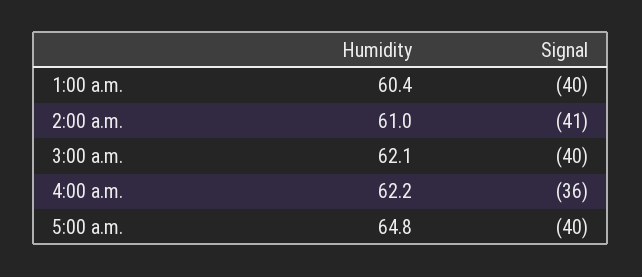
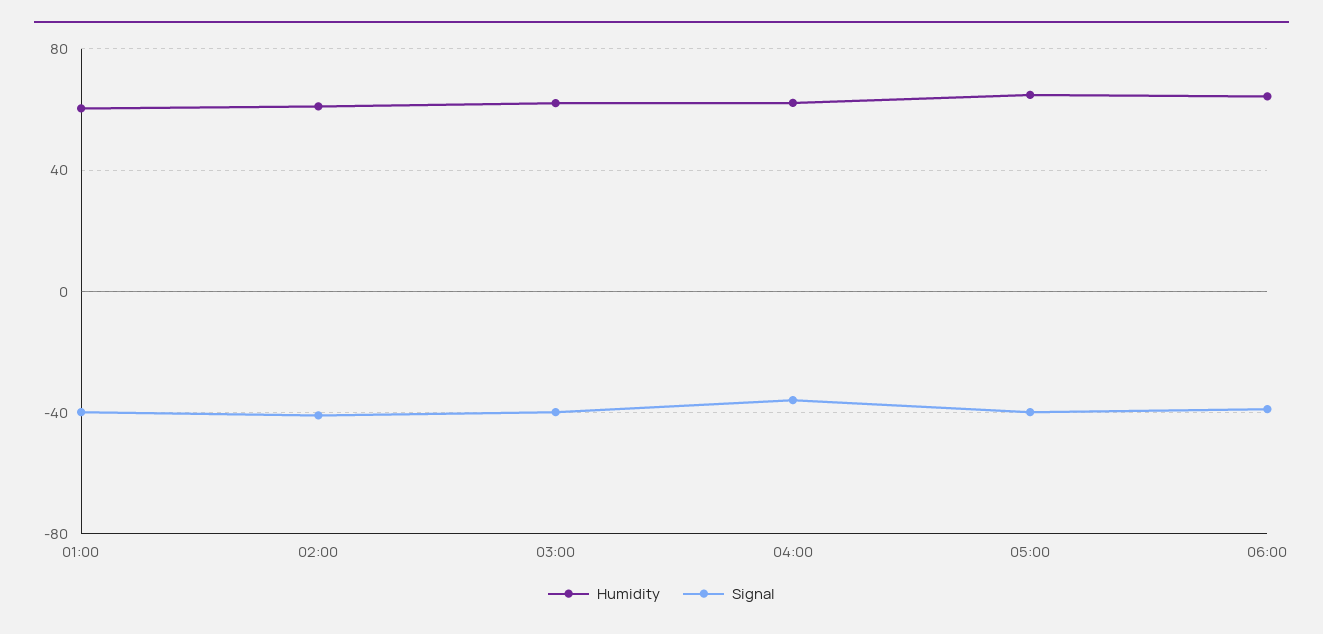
Humidity, 06:00: none -> 65
Signal, 06:00: none -> -40

